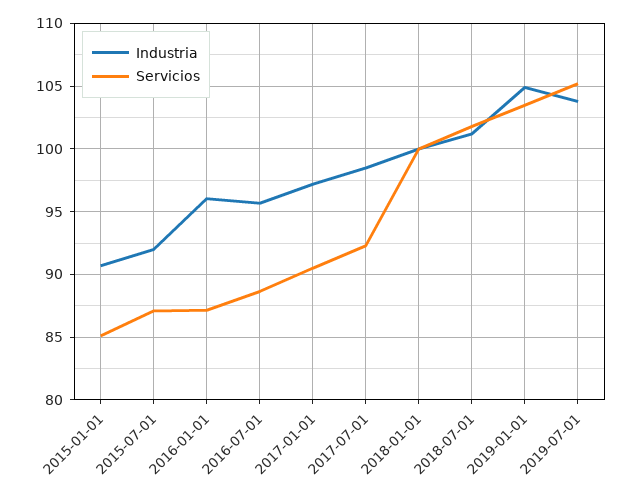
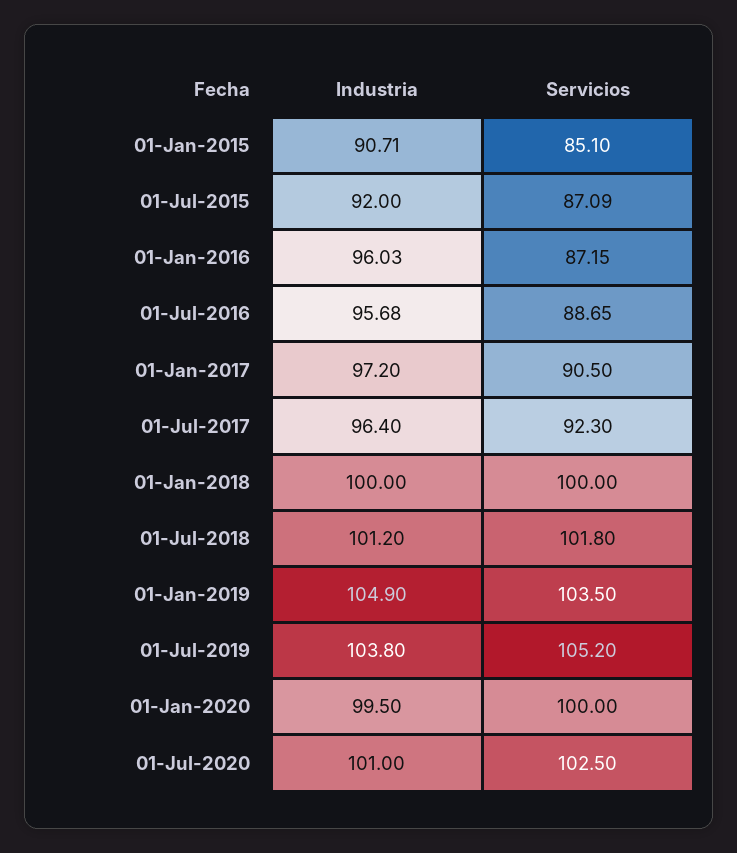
Industria, 2017-07-01: 98.5 -> 96.4
Industria, 01-Jan-2020: none -> 99.5
Servicios, 01-Jan-2020: none -> 100
Industria, 01-Jul-2020: none -> 101
Servicios, 01-Jul-2020: none -> 102.5

